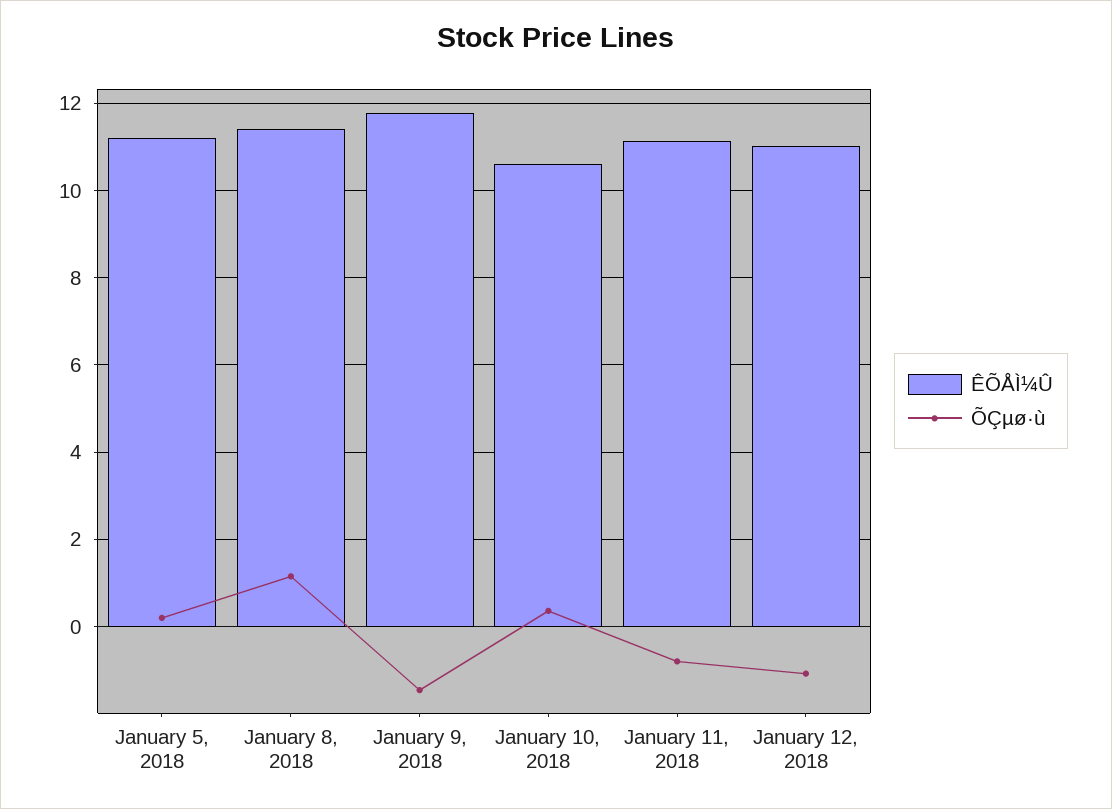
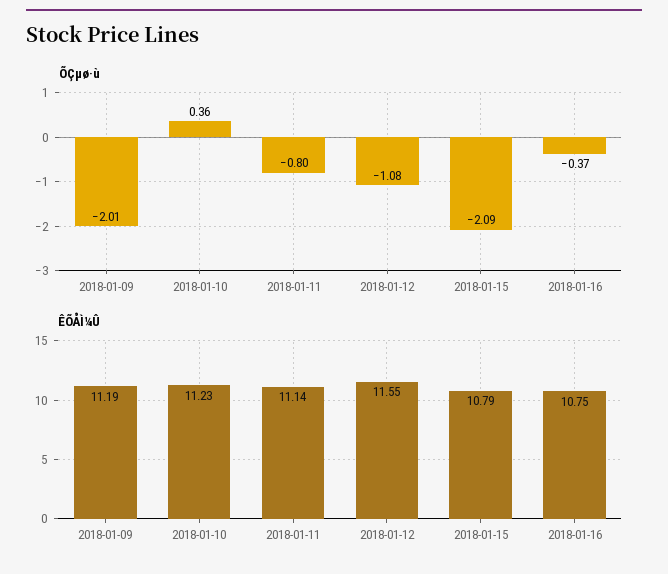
ÊÕÅÌ¼Û, January 5, 2018: 11.2 -> none
ÕÇµø·ù, January 5, 2018: 0.2 -> none
ÊÕÅÌ¼Û, January 8, 2018: 11.4 -> none
ÕÇµø·ù, January 8, 2018: 1.2 -> none
ÊÕÅÌ¼Û, January 9, 2018: 11.8 -> 11.19
ÕÇµø·ù, January 9, 2018: -1.4 -> -2.01
ÊÕÅÌ¼Û, January 10, 2018: 10.6 -> 11.23
ÊÕÅÌ¼Û, January 12, 2018: 11 -> 11.55
ÕÇµø·ù, 2018-01-15: none -> -2.09
ÕÇµø·ù, 2018-01-16: none -> -0.37
ÊÕÅÌ¼Û, 2018-01-15: none -> 10.79
ÊÕÅÌ¼Û, 2018-01-16: none -> 10.75

